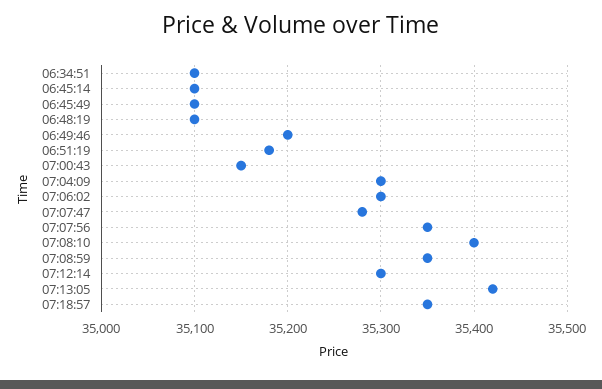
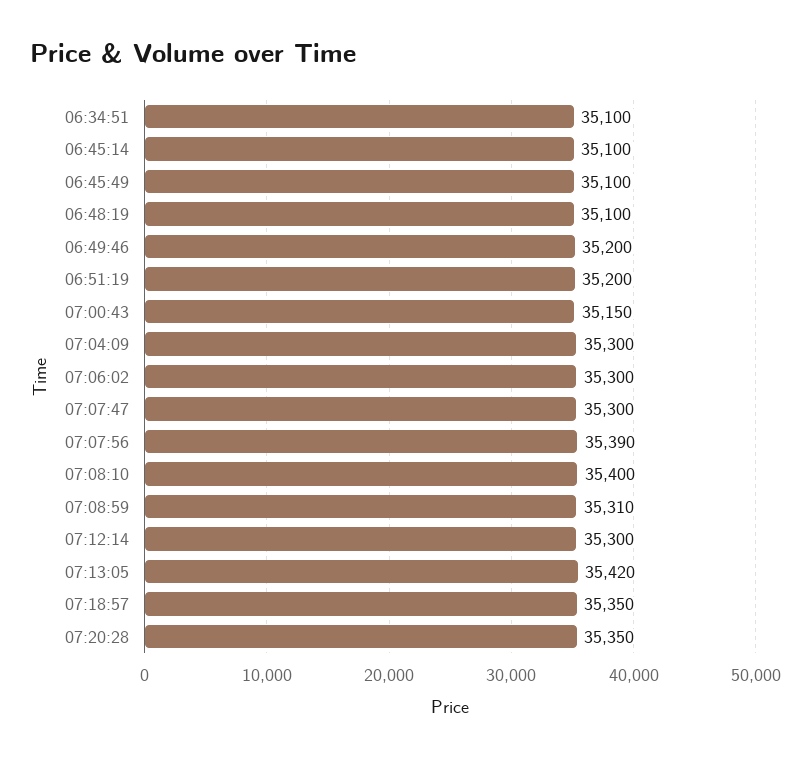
06:51:19: 35180 -> 35200
07:07:47: 35280 -> 35300
07:07:56: 35350 -> 35390
07:08:59: 35350 -> 35310
07:20:28: none -> 35350

